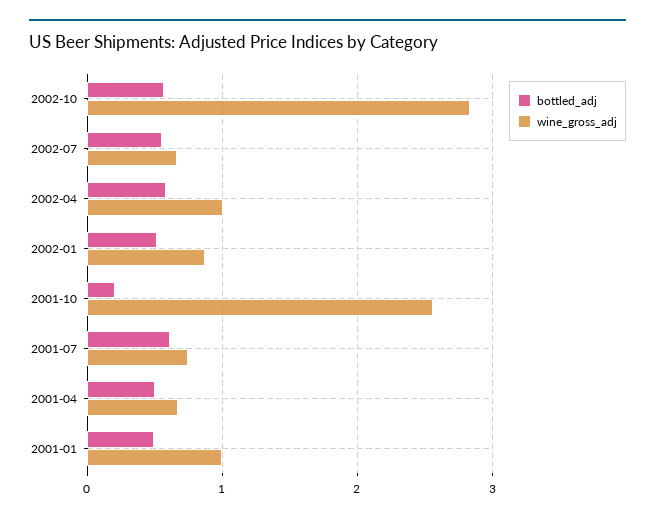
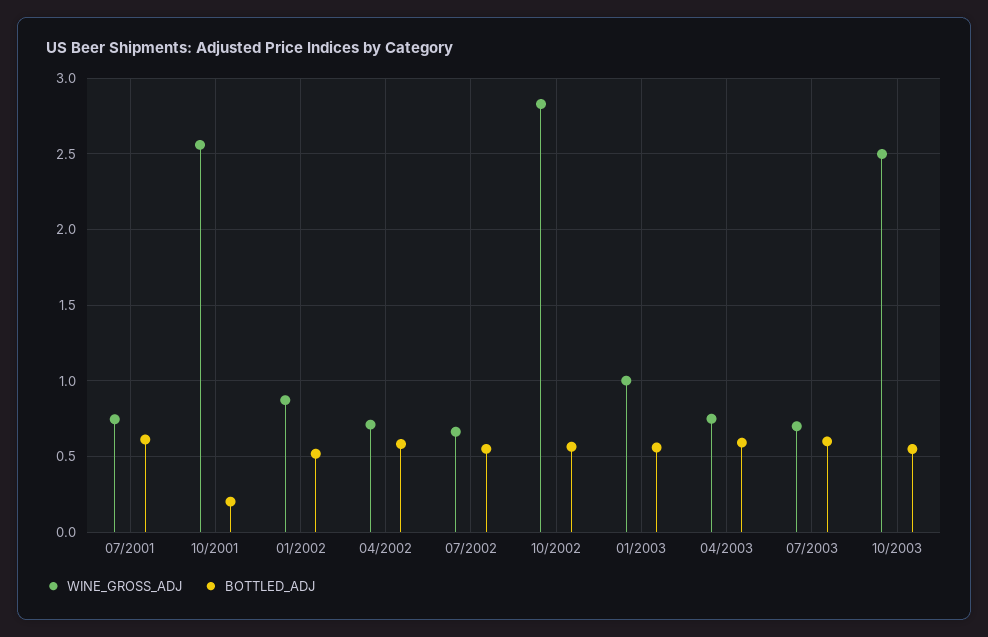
wine_gross_adj, 2002-04: 1 -> 0.7
bottled_adj, 2001-04: 0.5 -> none
wine_gross_adj, 2001-04: 0.7 -> none
bottled_adj, 2001-01: 0.5 -> none
wine_gross_adj, 2001-01: 1 -> none
wine_gross_adj, 01/2003: none -> 1
bottled_adj, 01/2003: none -> 0.55
wine_gross_adj, 04/2003: none -> 0.75
bottled_adj, 04/2003: none -> 0.6
wine_gross_adj, 07/2003: none -> 0.7
bottled_adj, 07/2003: none -> 0.6
wine_gross_adj, 10/2003: none -> 2.5
bottled_adj, 10/2003: none -> 0.55

